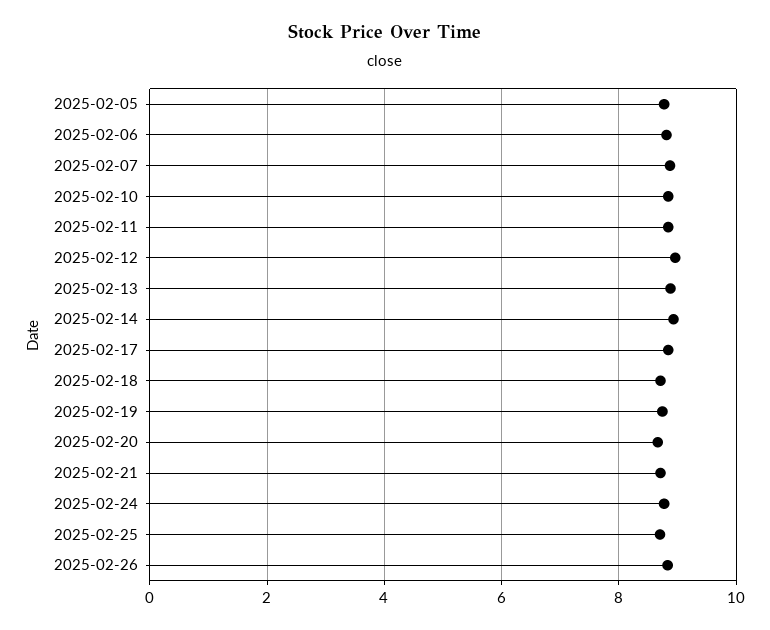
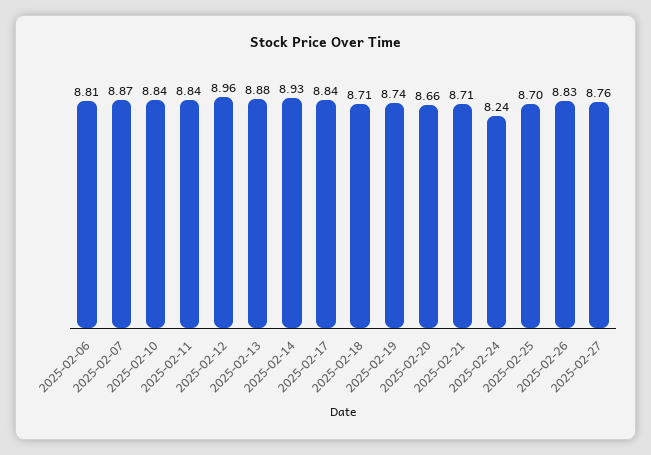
2025-02-05: 8.8 -> none
2025-02-24: 8.8 -> 8.24
2025-02-27: none -> 8.76

